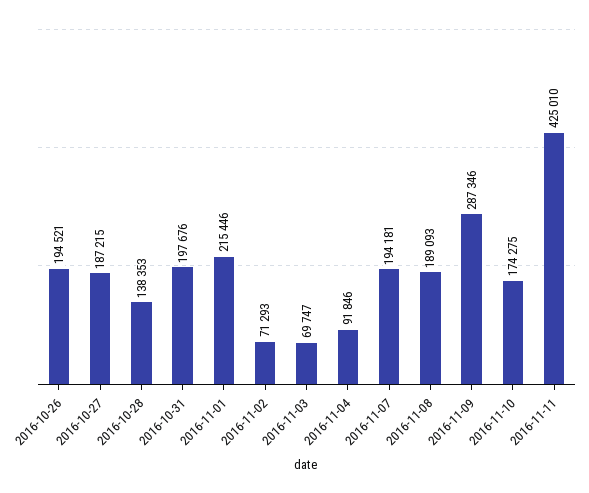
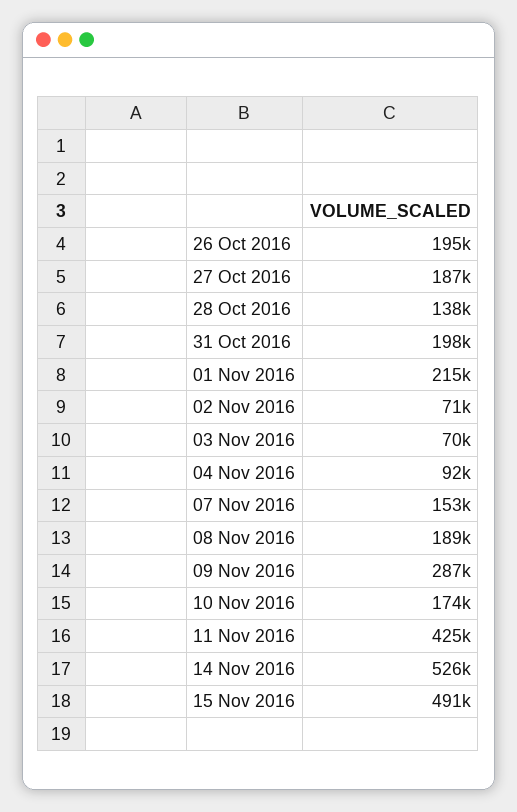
2016-11-07: 194181 -> 153000
14 Nov 2016: none -> 526000
15 Nov 2016: none -> 491000

